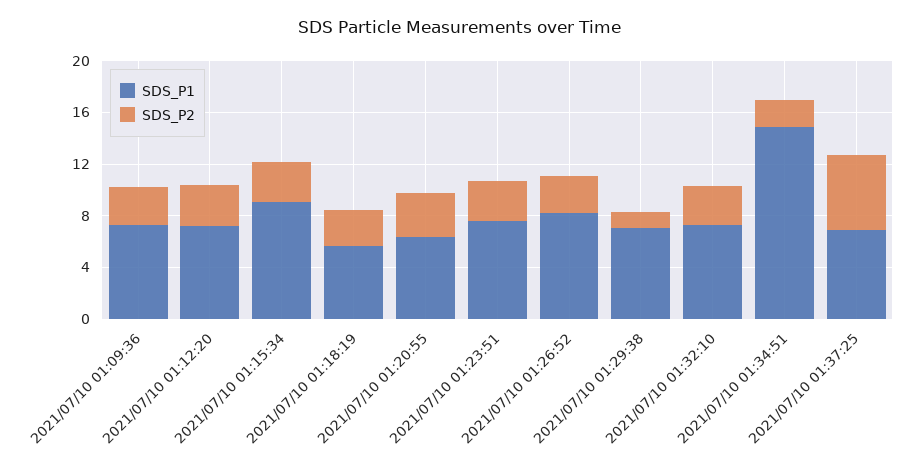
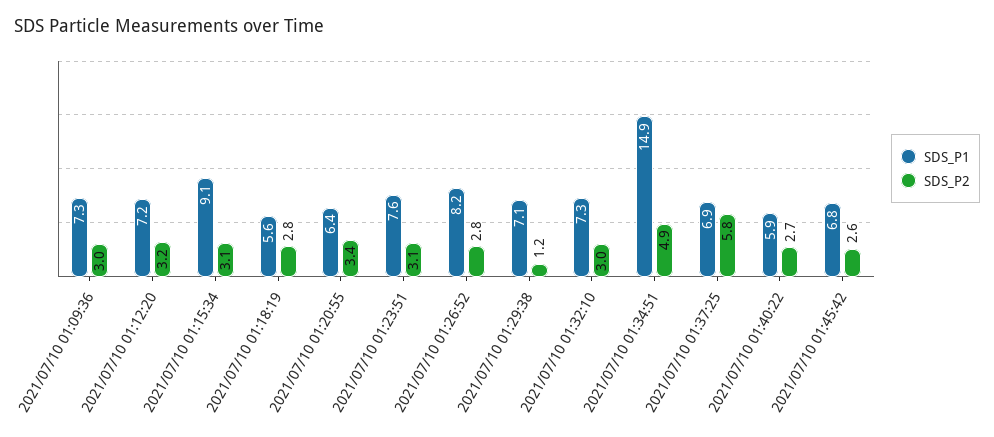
SDS_P2, 2021/07/10 01:34:51: 2 -> 4.9
SDS_P1, 2021/07/10 01:40:22: none -> 5.9
SDS_P2, 2021/07/10 01:40:22: none -> 2.7
SDS_P1, 2021/07/10 01:45:42: none -> 6.8
SDS_P2, 2021/07/10 01:45:42: none -> 2.6

